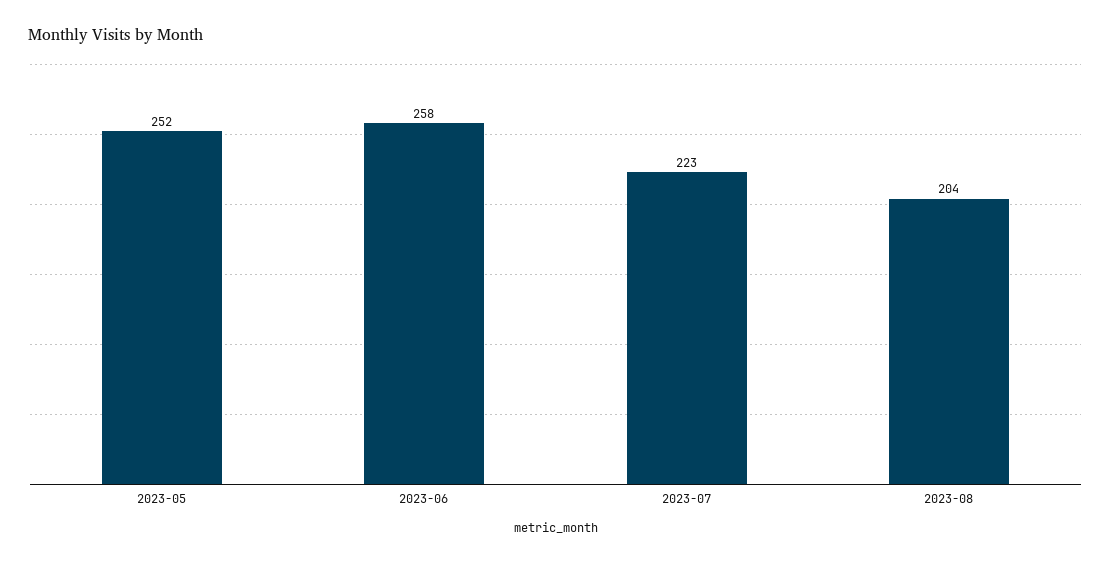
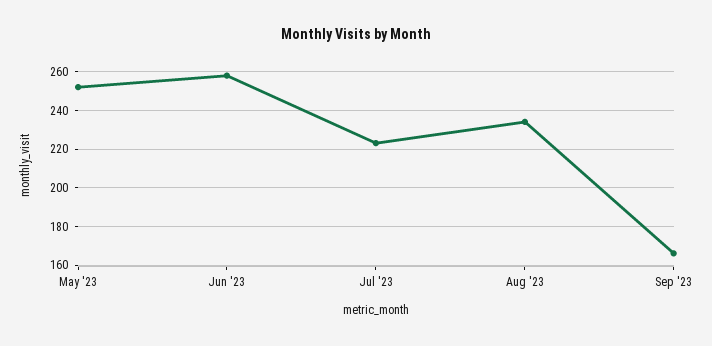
2023-08: 204 -> 235
Sep '23: none -> 165

